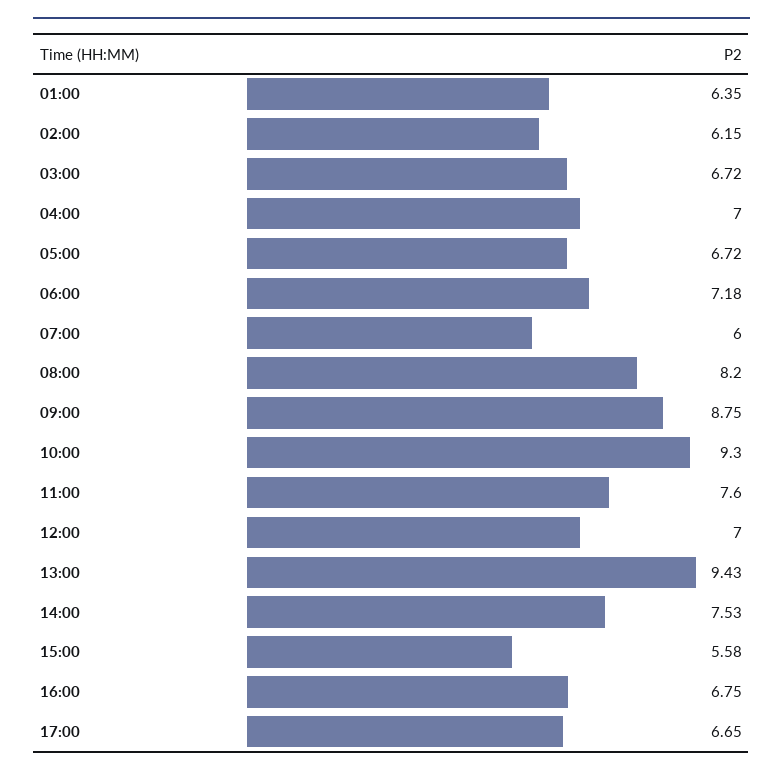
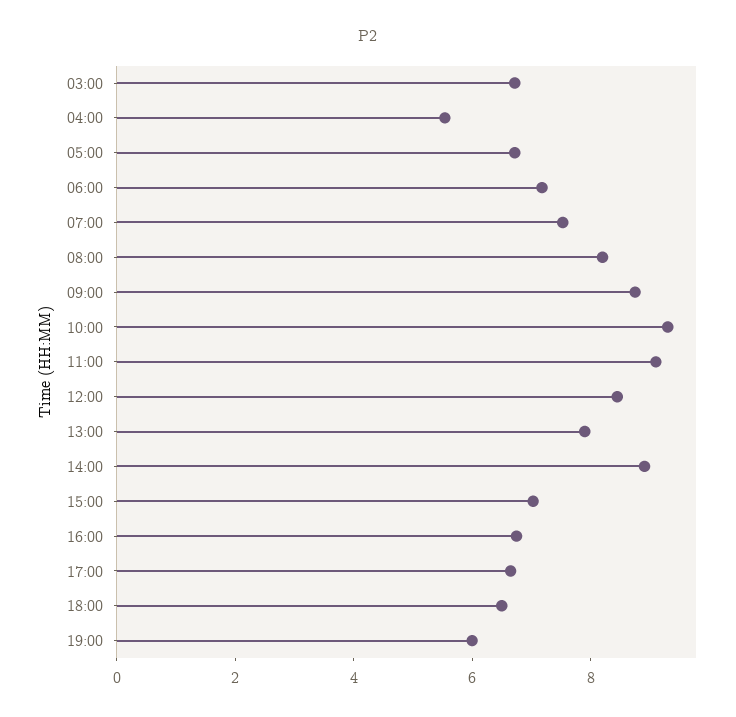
01:00: 6.35 -> none
02:00: 6.15 -> none
04:00: 7 -> 5.5
07:00: 6 -> 7.5
11:00: 7.6 -> 9
12:00: 7 -> 8.5
13:00: 9.43 -> 8
14:00: 7.53 -> 9
15:00: 5.58 -> 7
18:00: none -> 6.5
19:00: none -> 6

